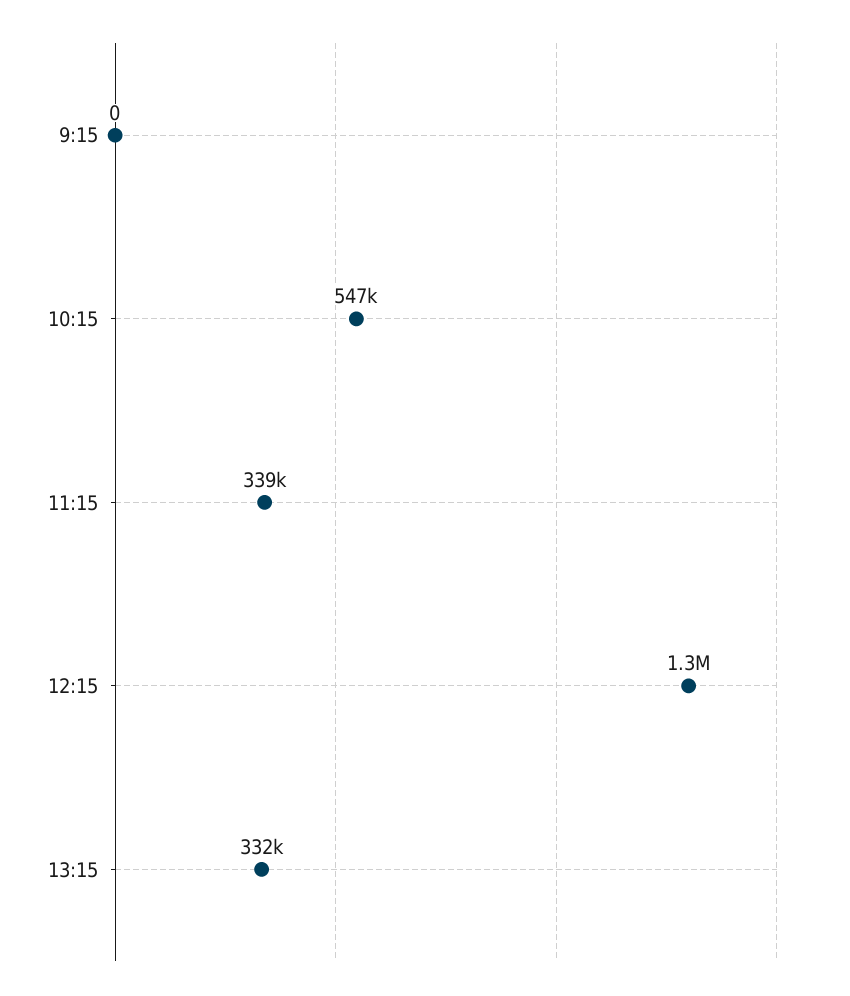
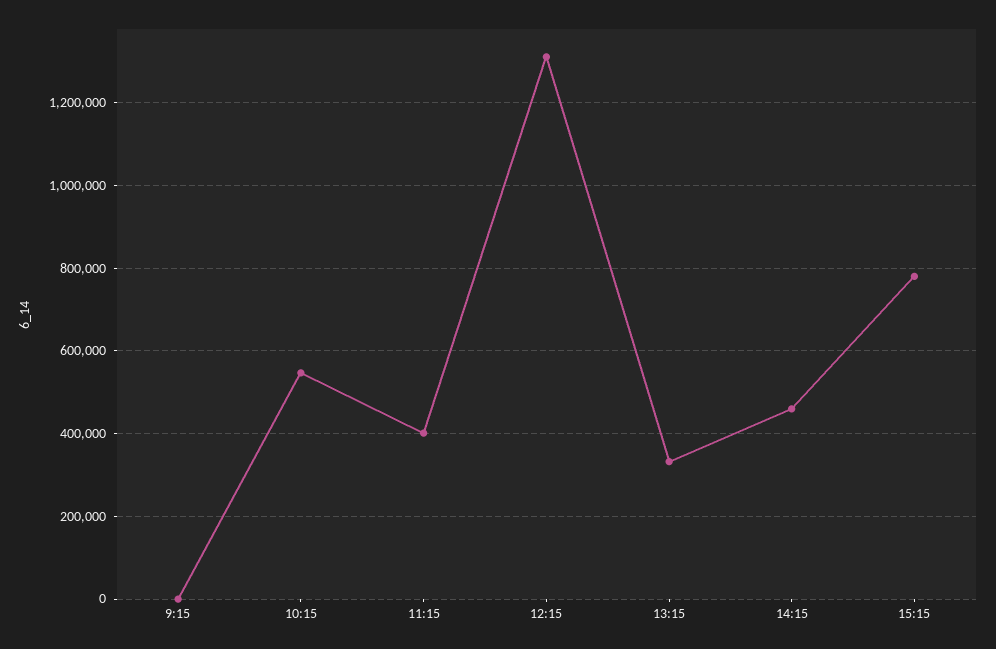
11:15: 339000 -> 400000
14:15: none -> 460000
15:15: none -> 780000

